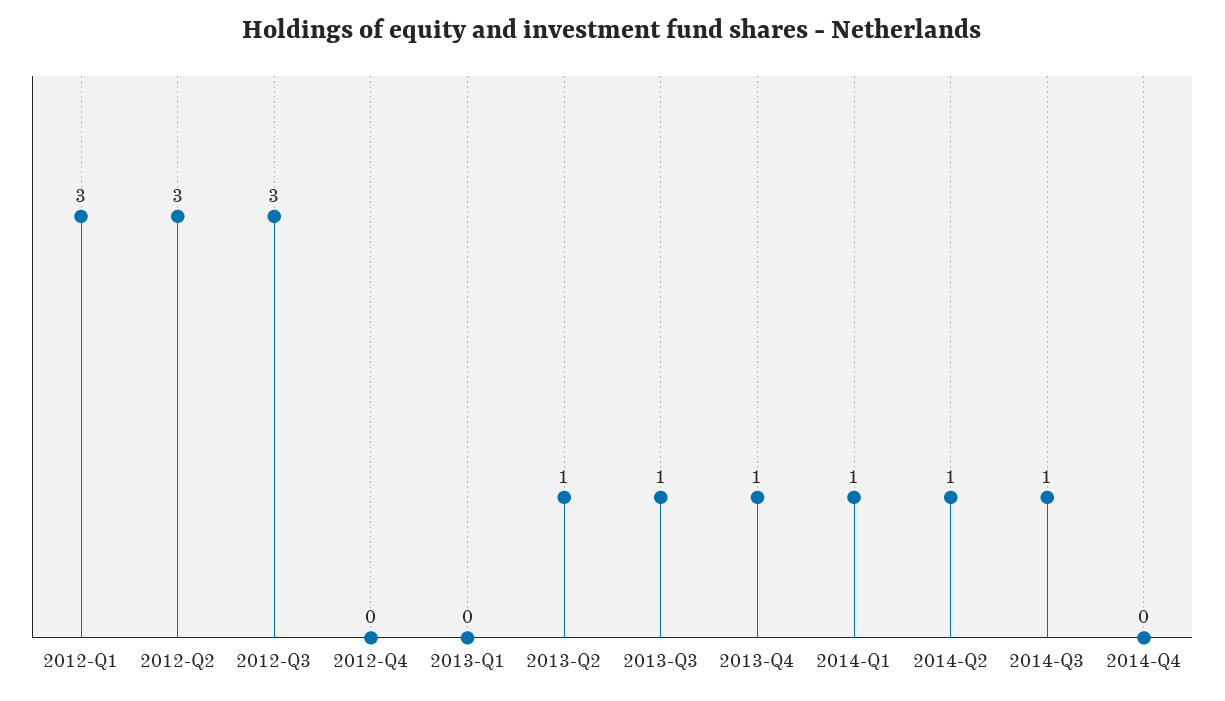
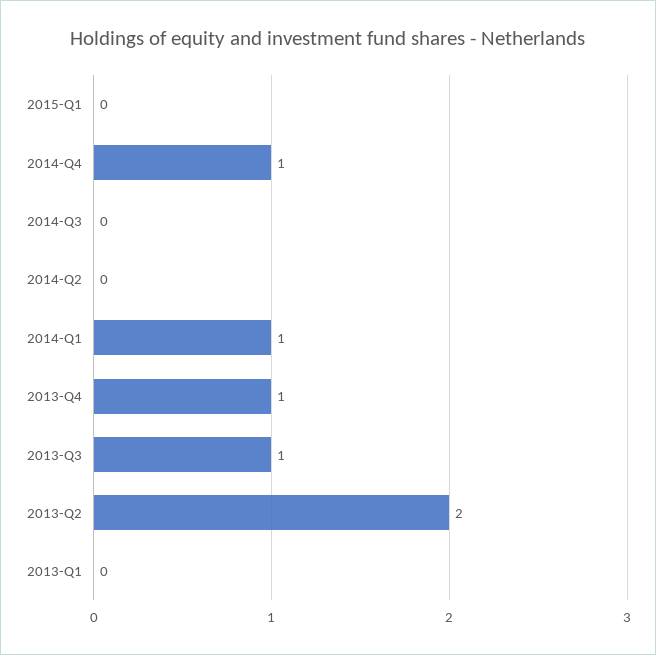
2012-Q1: 3 -> none
2012-Q2: 3 -> none
2012-Q3: 3 -> none
2012-Q4: 0 -> none
2013-Q2: 1 -> 2
2014-Q2: 1 -> 0
2014-Q3: 1 -> 0
2014-Q4: 0 -> 1
2015-Q1: none -> 0

